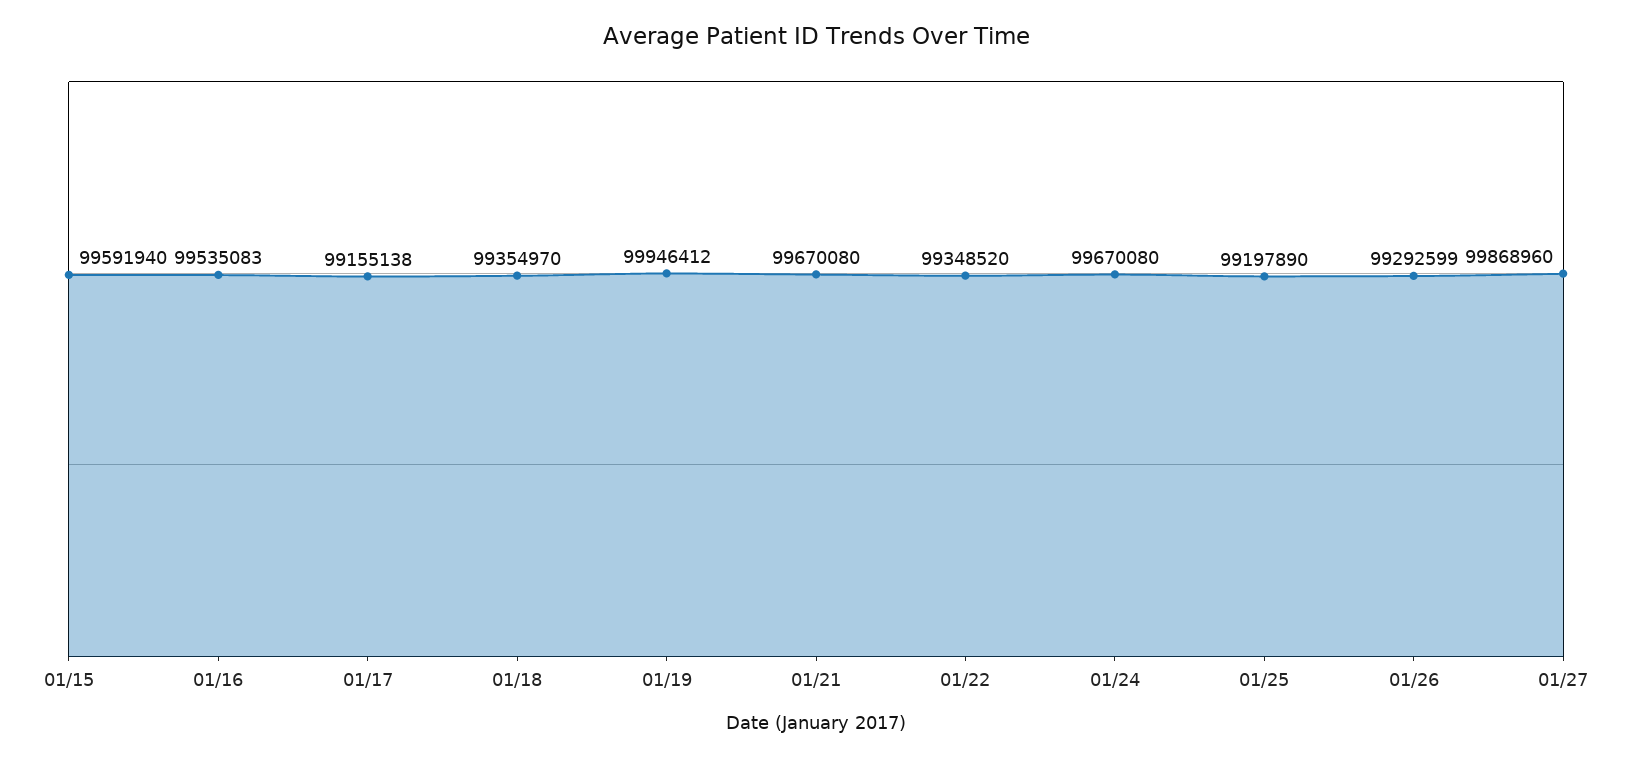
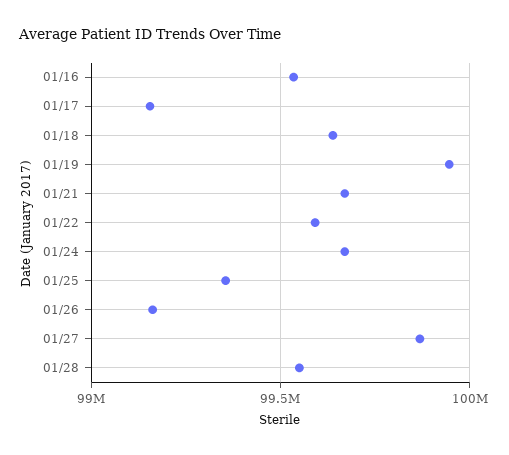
01/15: 99591940 -> none
01/18: 99354970 -> 99650000
01/22: 99348520 -> 99600000
01/25: 99197890 -> 99350000
01/26: 99292599 -> 99150000
01/28: none -> 99550000

